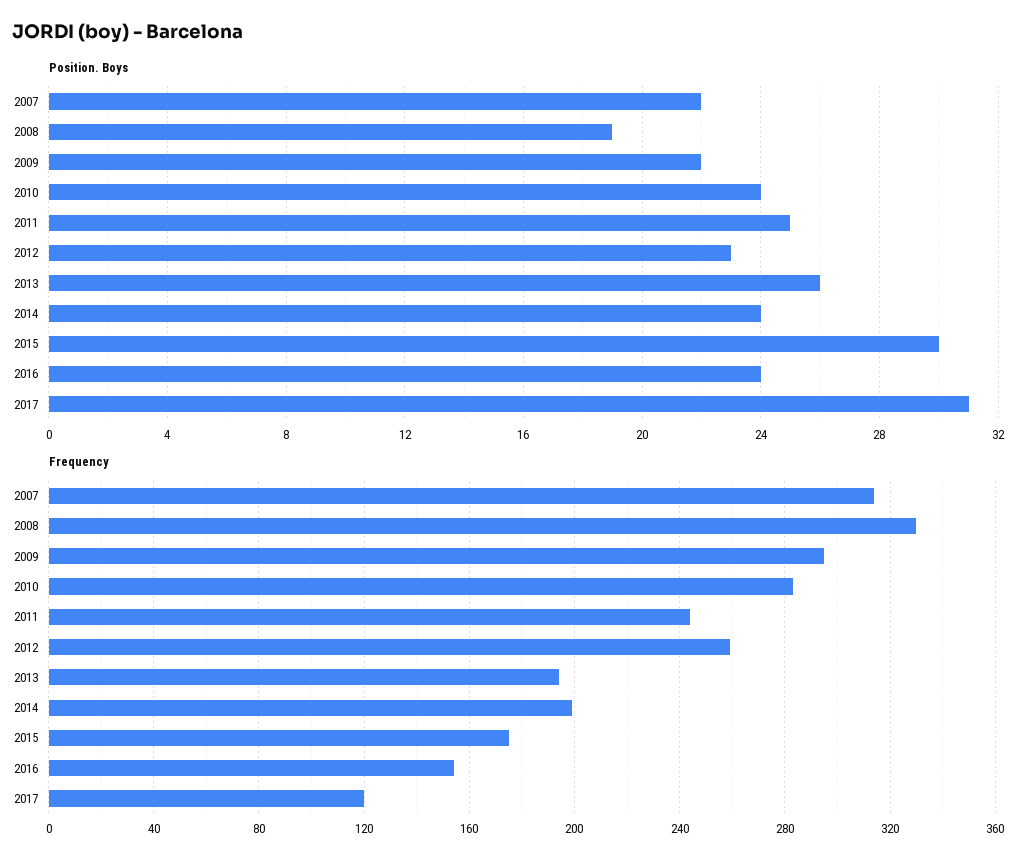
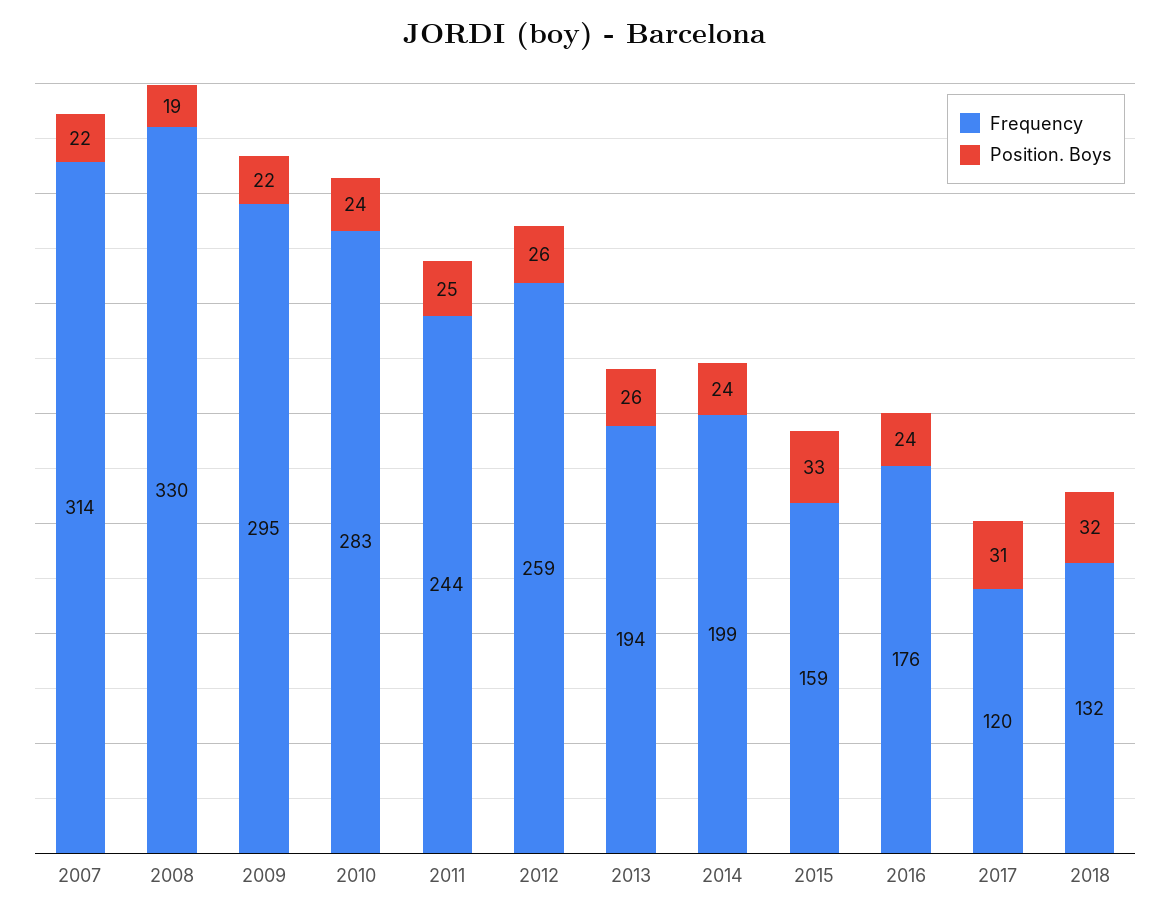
Position. Boys, 2012: 23 -> 26
Position. Boys, 2015: 30 -> 33
Frequency, 2015: 175 -> 159
Frequency, 2016: 155 -> 176
Frequency, 2018: none -> 132
Position. Boys, 2018: none -> 32

